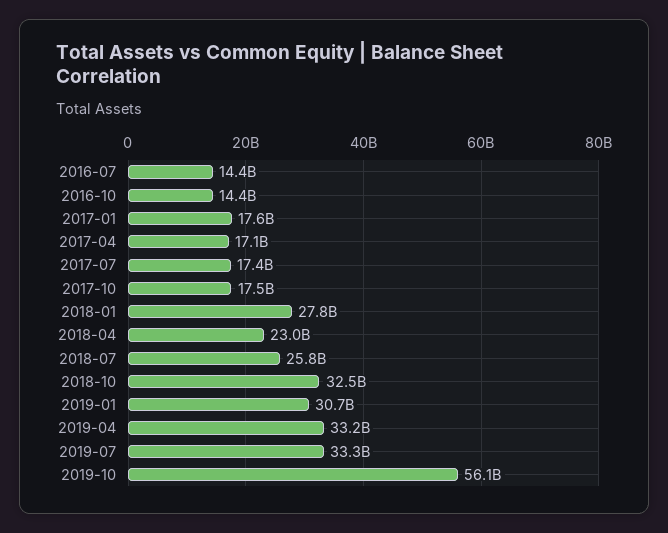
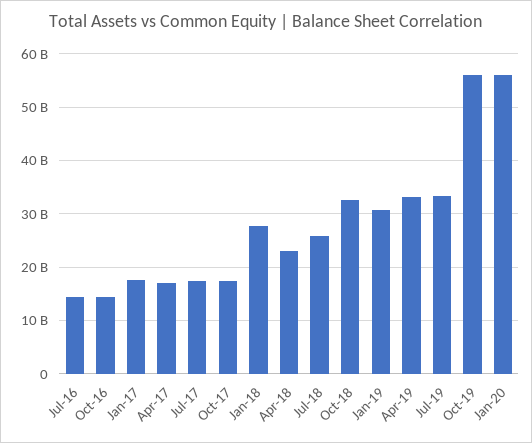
Jan-20: none -> 56000000000

